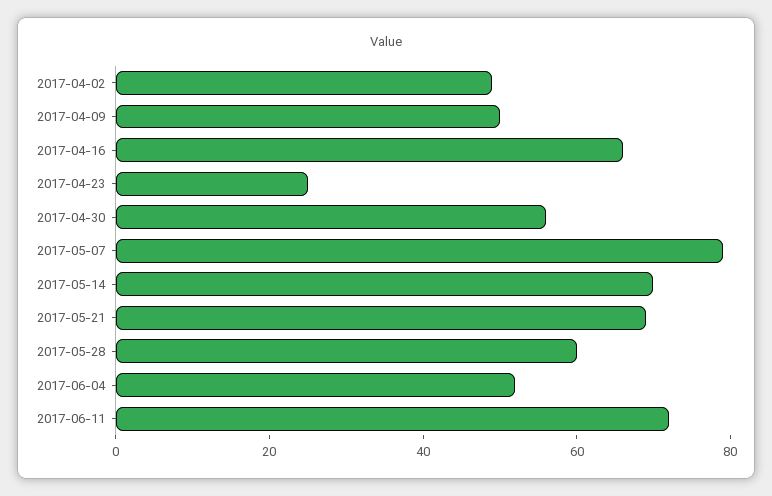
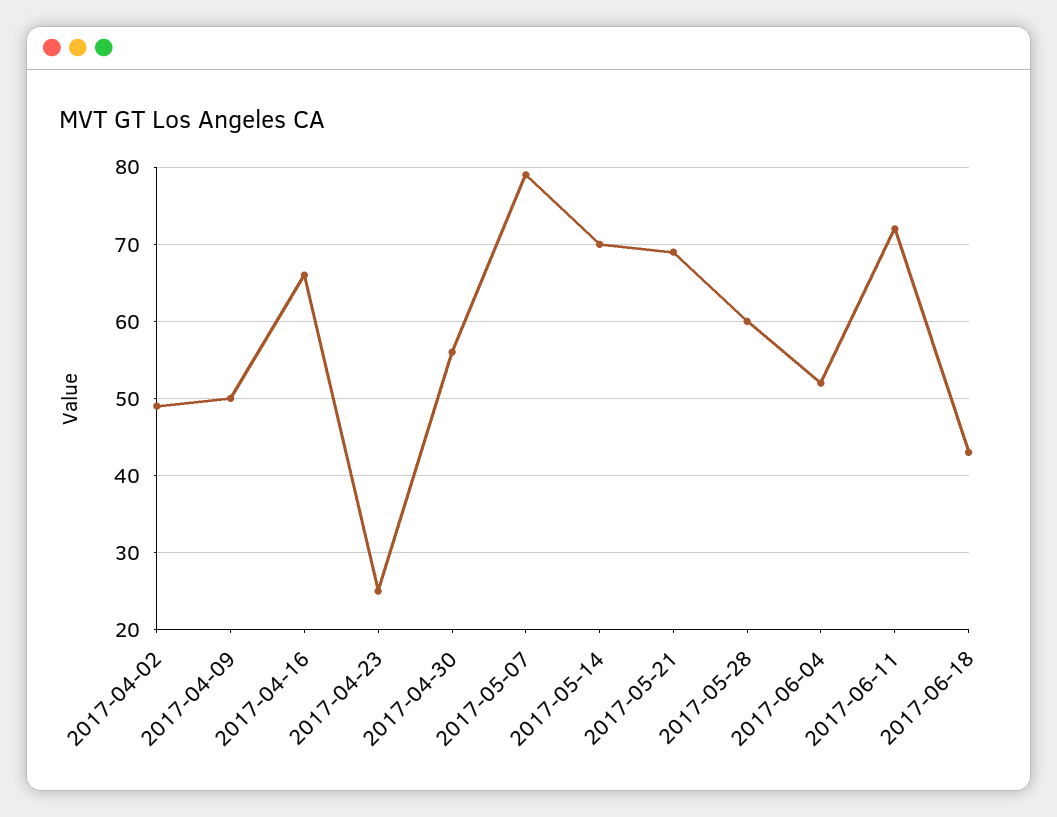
2017-06-18: none -> 43

